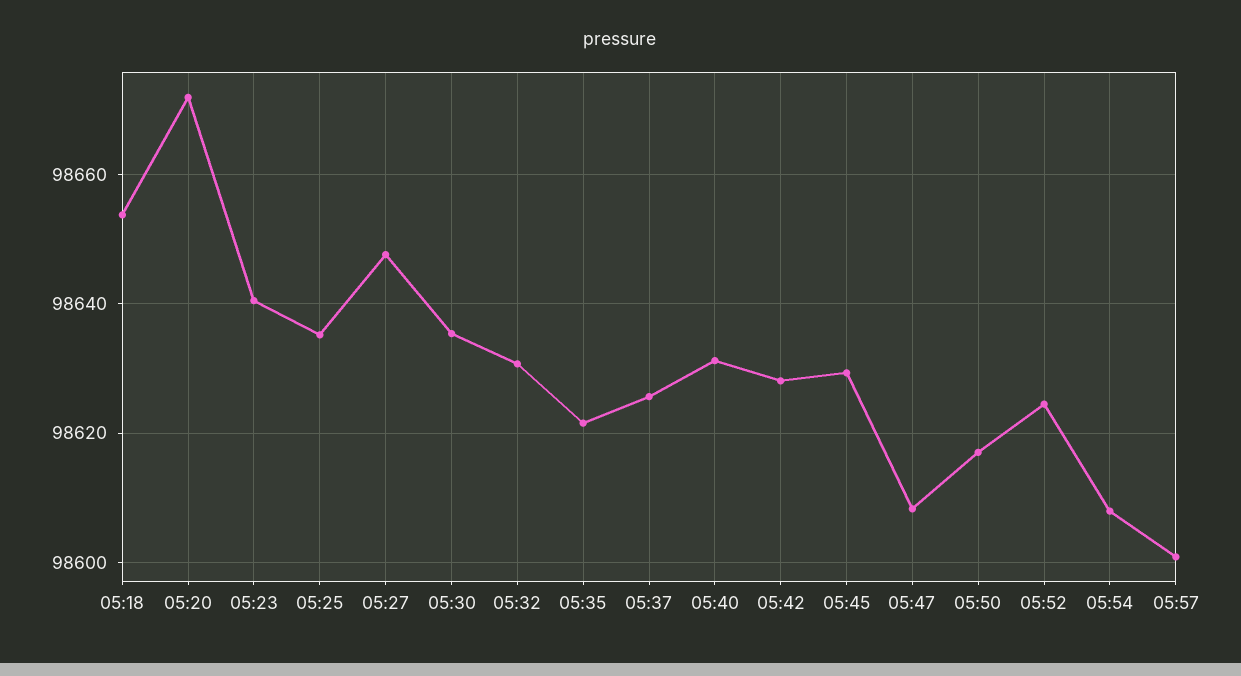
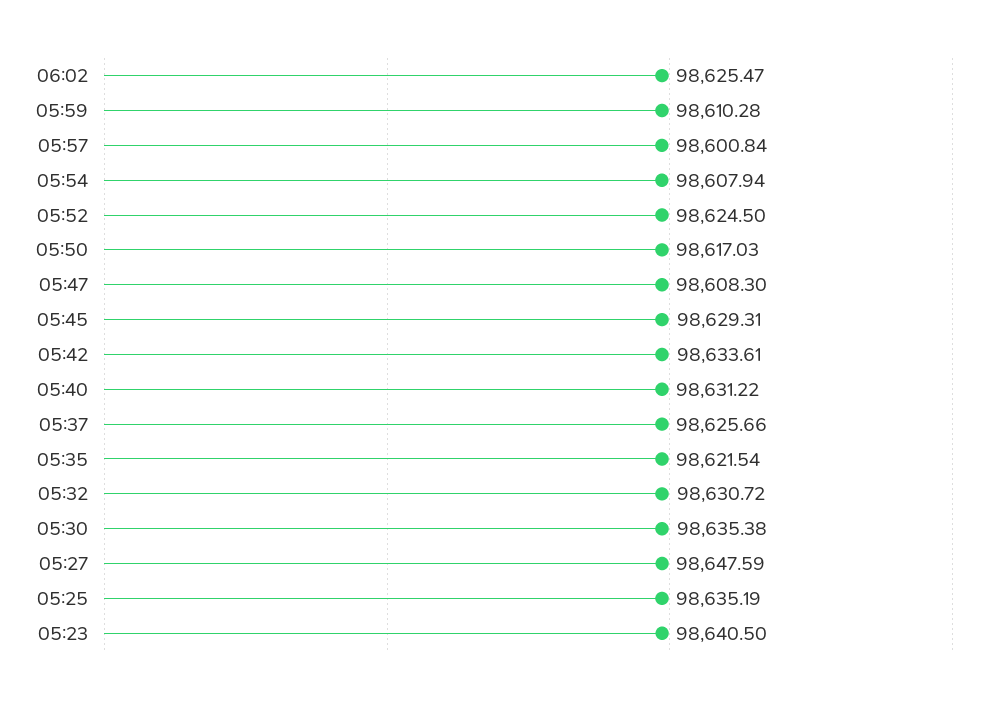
05:18: 98654 -> none
05:20: 98672 -> none
05:42: 98628 -> 98633.61
06:02: none -> 98625.47
05:59: none -> 98610.28

